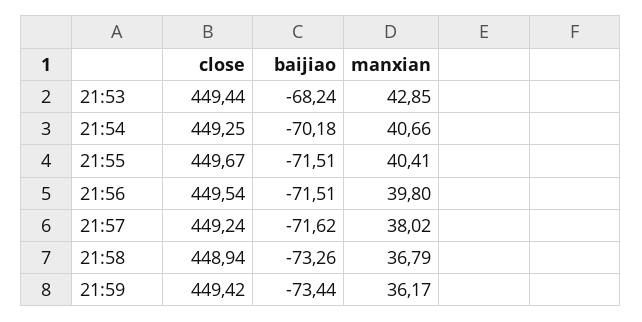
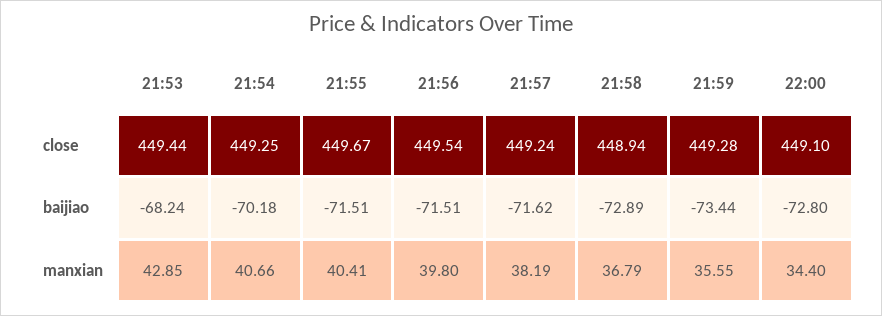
manxian, 21:57: 38.02 -> 38.19
baijiao, 21:58: -73.26 -> -72.89
close, 21:59: 449.42 -> 449.28
manxian, 21:59: 36.17 -> 35.55
close, 22:00: none -> 449.1
baijiao, 22:00: none -> -72.8
manxian, 22:00: none -> 34.4

